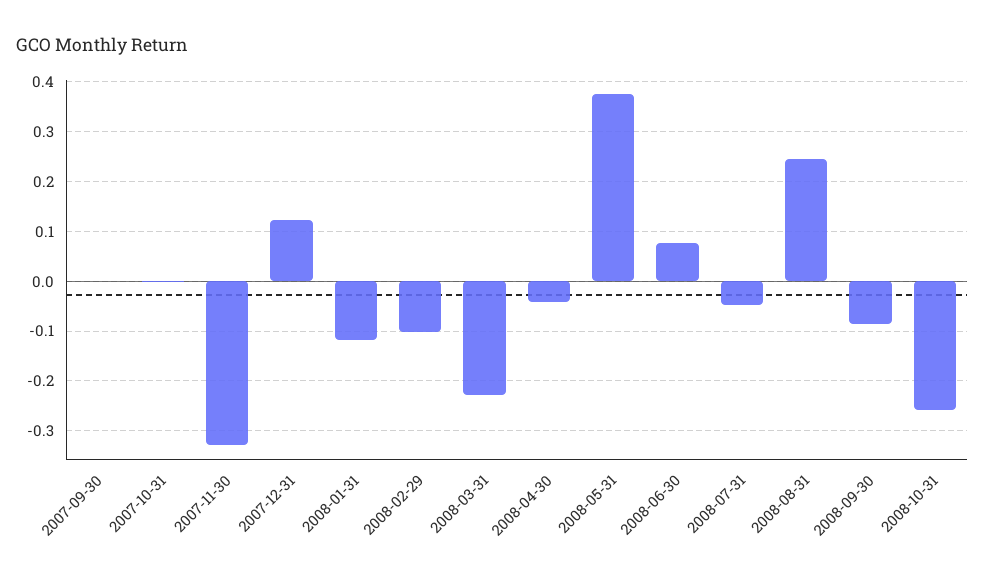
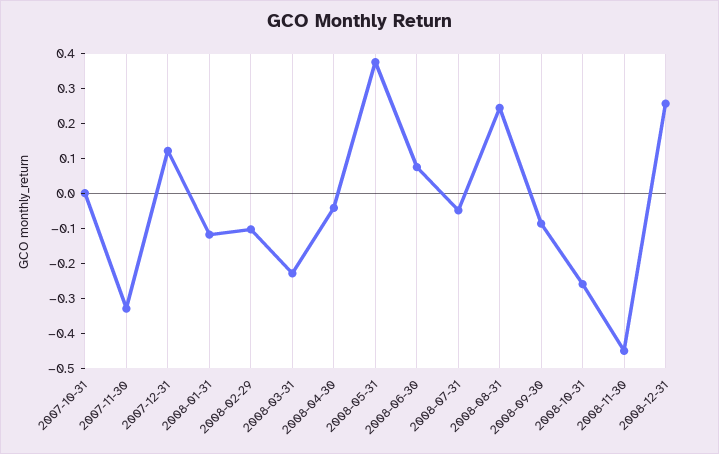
2007-09-30: 0 -> none
2008-11-30: none -> -0.45
2008-12-31: none -> 0.25

